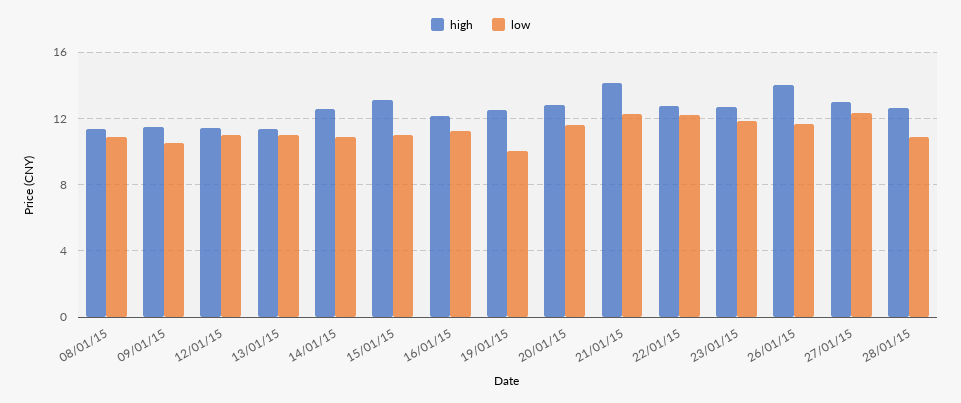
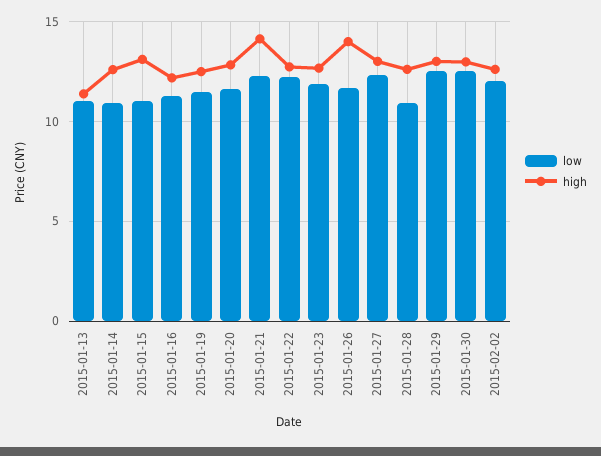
high, 08/01/15: 11.5 -> none
low, 08/01/15: 11 -> none
high, 09/01/15: 11.5 -> none
low, 09/01/15: 10.5 -> none
high, 12/01/15: 11.5 -> none
low, 12/01/15: 11 -> none
low, 19/01/15: 10 -> 11.5
low, 2015-01-29: none -> 12.5
high, 2015-01-29: none -> 13
low, 2015-01-30: none -> 12.5
high, 2015-01-30: none -> 13
low, 2015-02-02: none -> 12
high, 2015-02-02: none -> 12.5

